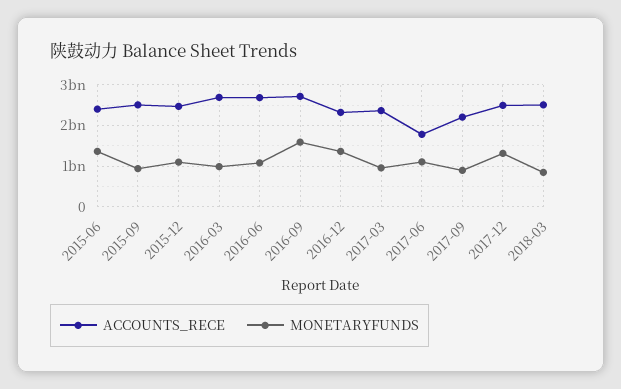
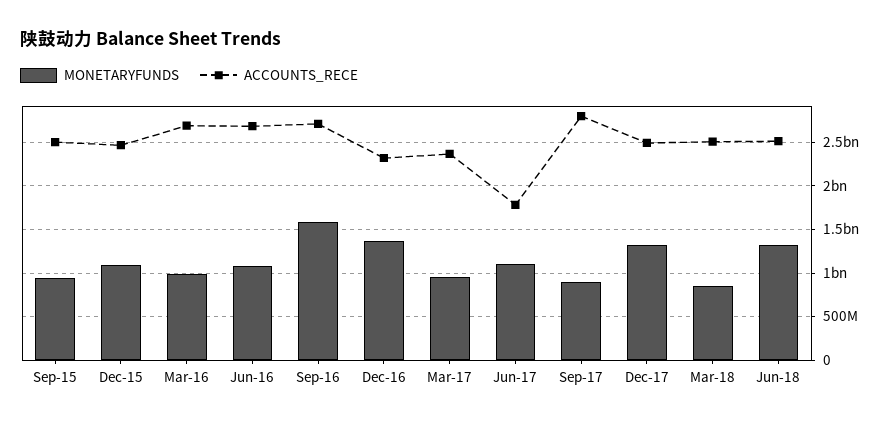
ACCOUNTS_RECE, 2015-06: 2400000000 -> none
MONETARYFUNDS, 2015-06: 1400000000 -> none
ACCOUNTS_RECE, 2017-09: 2200000000 -> 2800000000
MONETARYFUNDS, Jun-18: none -> 1300000000
ACCOUNTS_RECE, Jun-18: none -> 2500000000

